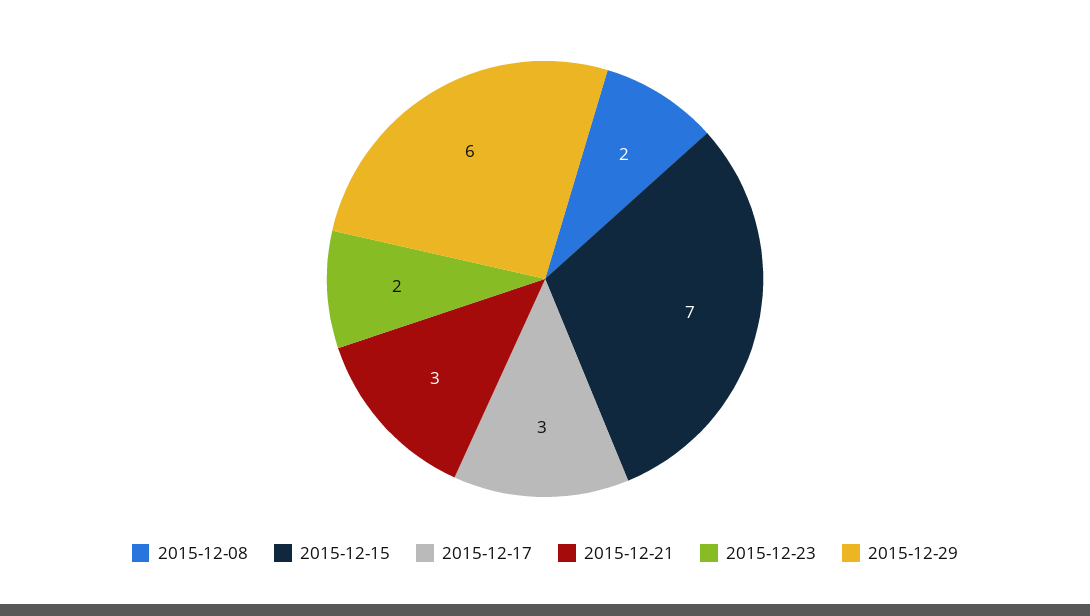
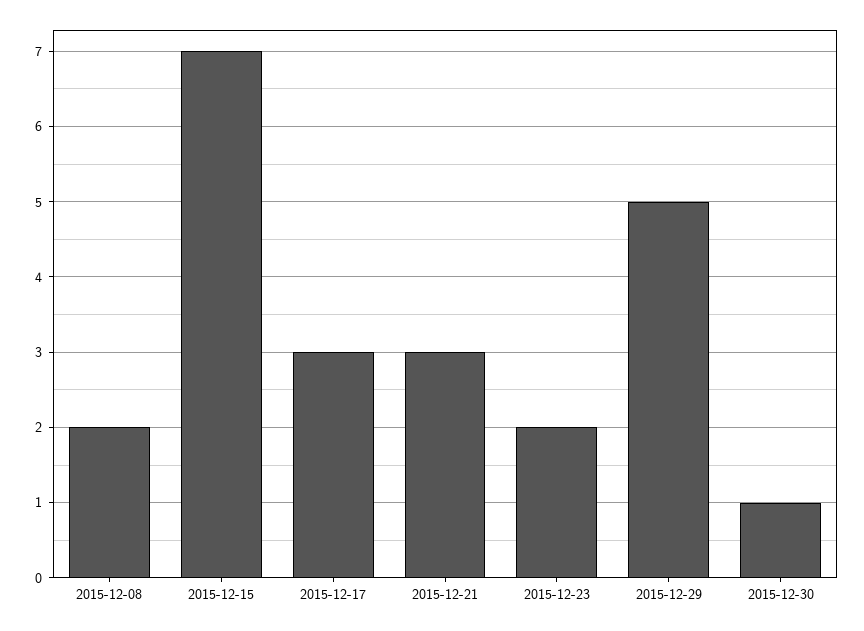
2015-12-29: 6 -> 5
2015-12-30: none -> 1

